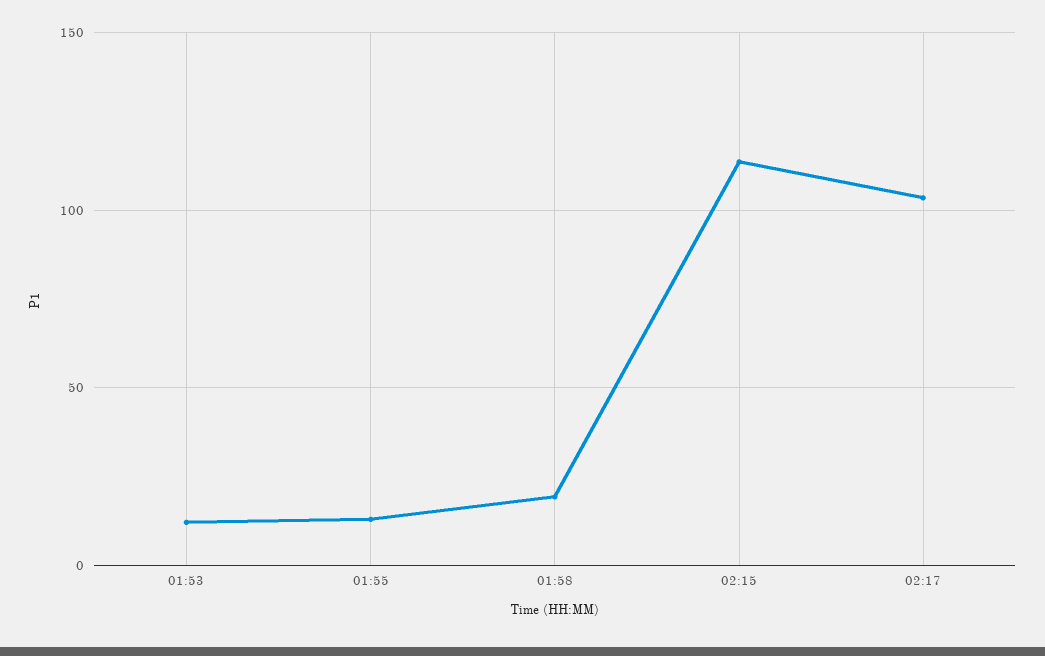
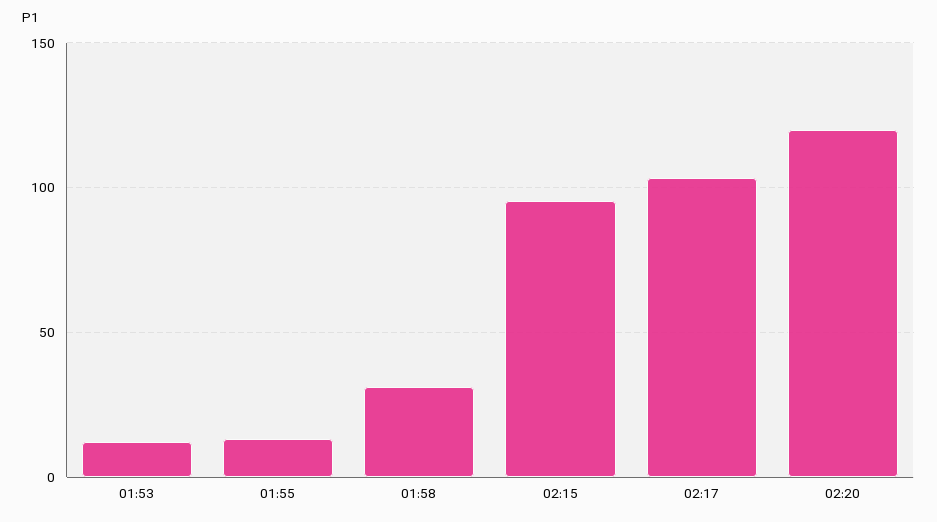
01:58: 20 -> 30
02:15: 115 -> 95
02:20: none -> 120

